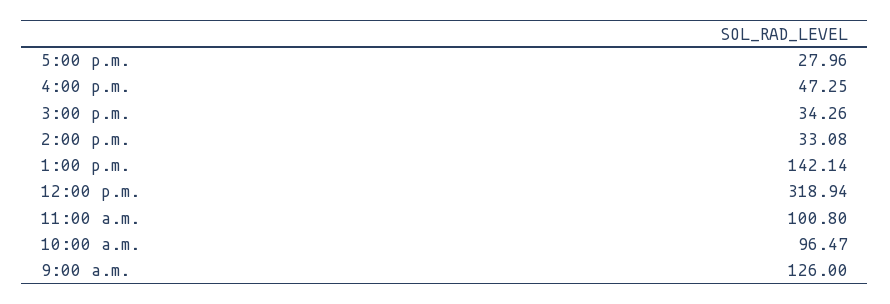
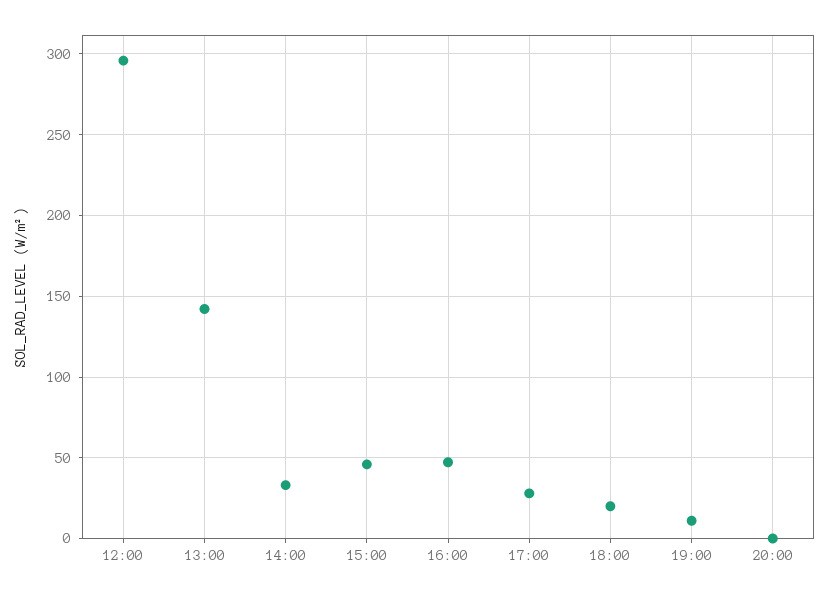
3:00 p.m.: 34.26 -> 45
12:00 p.m.: 318.94 -> 295
11:00 a.m.: 100.8 -> none
10:00 a.m.: 96.47 -> none
9:00 a.m.: 126 -> none
18:00: none -> 20
19:00: none -> 10
20:00: none -> 0

